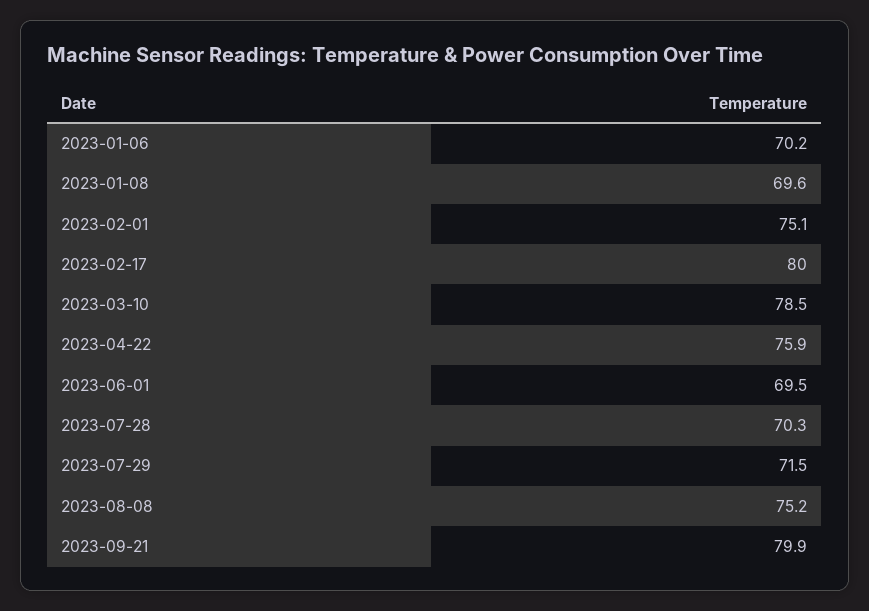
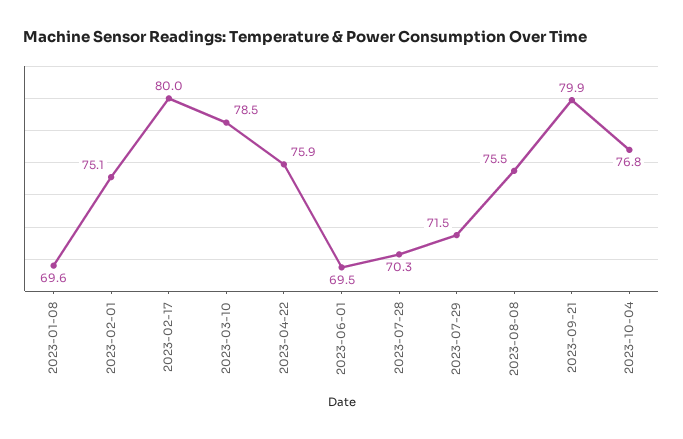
2023-01-06: 70.2 -> none
2023-08-08: 75.2 -> 75.5
2023-10-04: none -> 76.8

